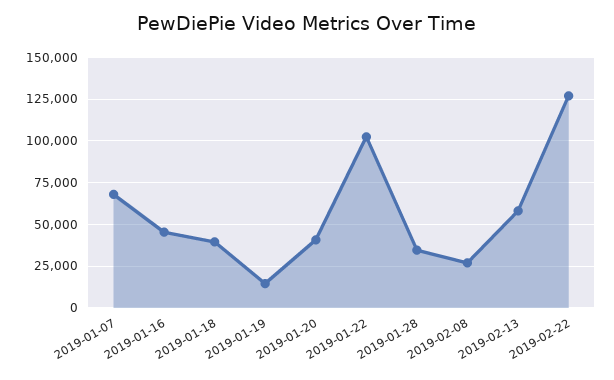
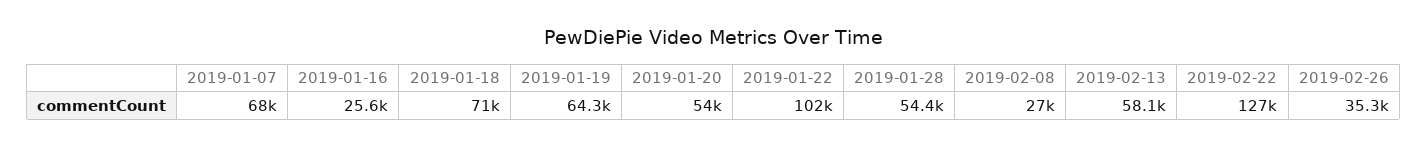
2019-01-16: 45000 -> 25600
2019-01-18: 40000 -> 71000
2019-01-19: 15000 -> 64300
2019-01-20: 40000 -> 54000
2019-01-28: 35000 -> 54400
2019-02-26: none -> 35300

